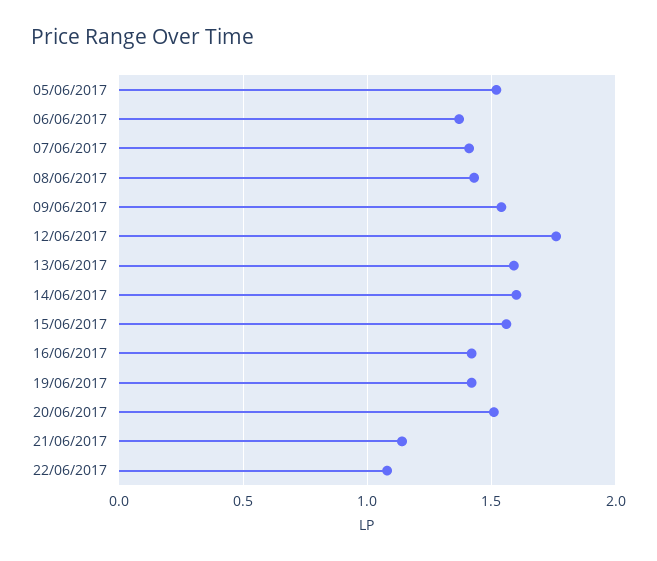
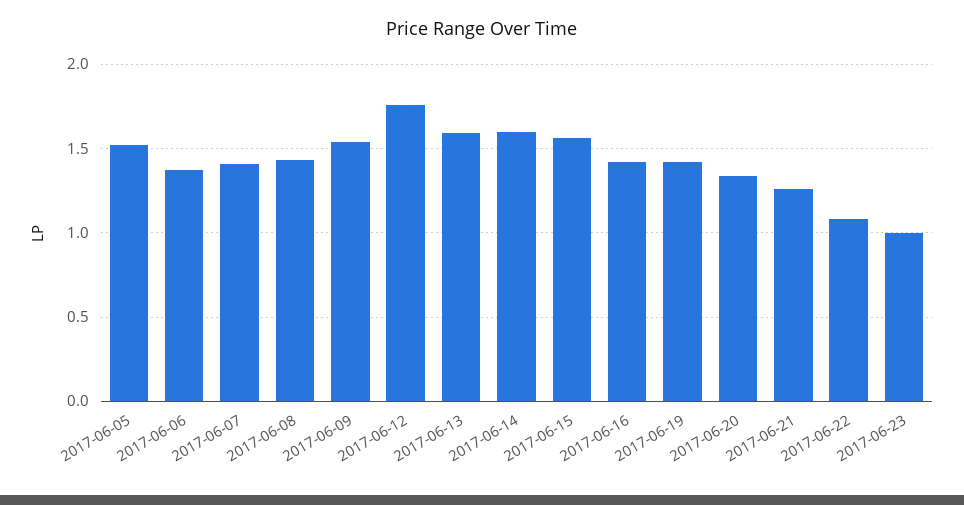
20/06/2017: 1.5 -> 1.35
21/06/2017: 1.15 -> 1.25
2017-06-23: none -> 1

